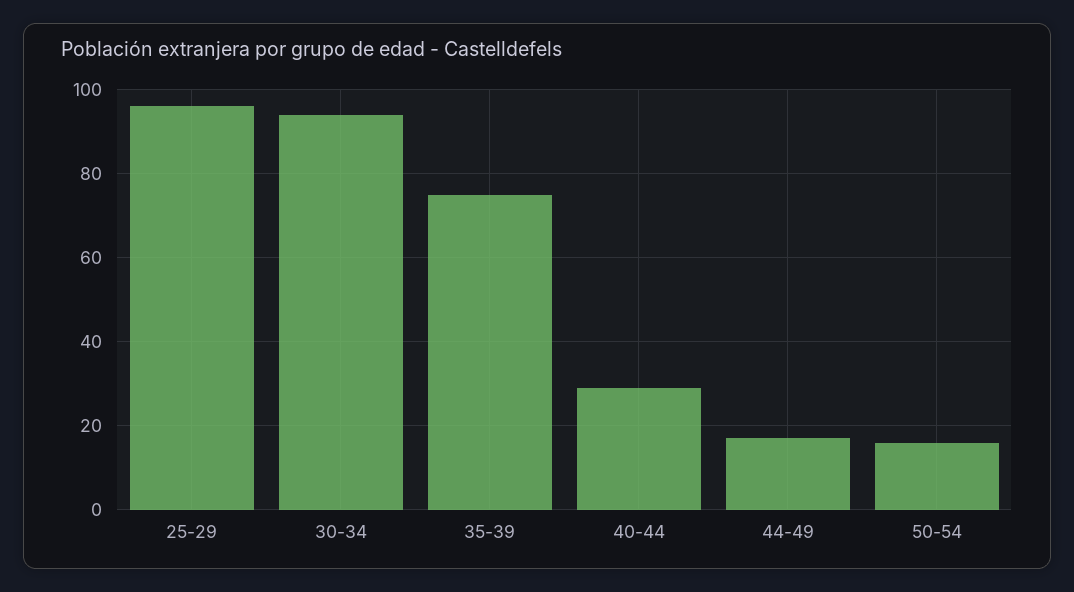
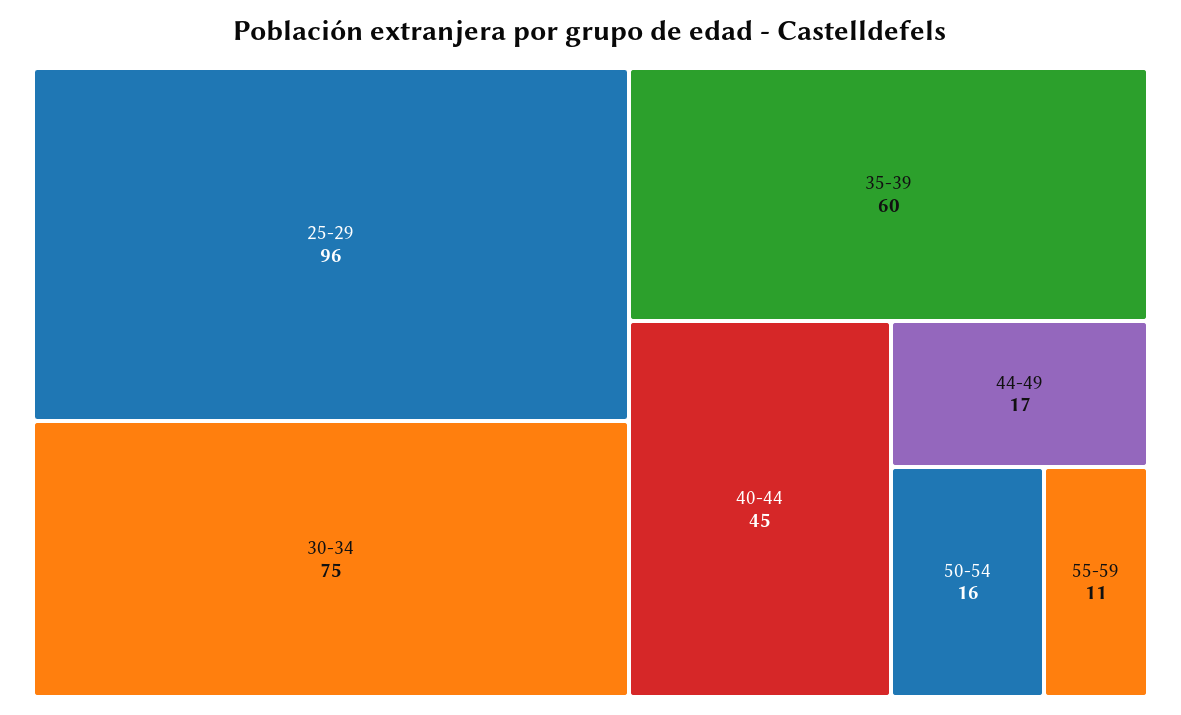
30-34: 95 -> 75
35-39: 75 -> 60
40-44: 30 -> 45
55-59: none -> 11

